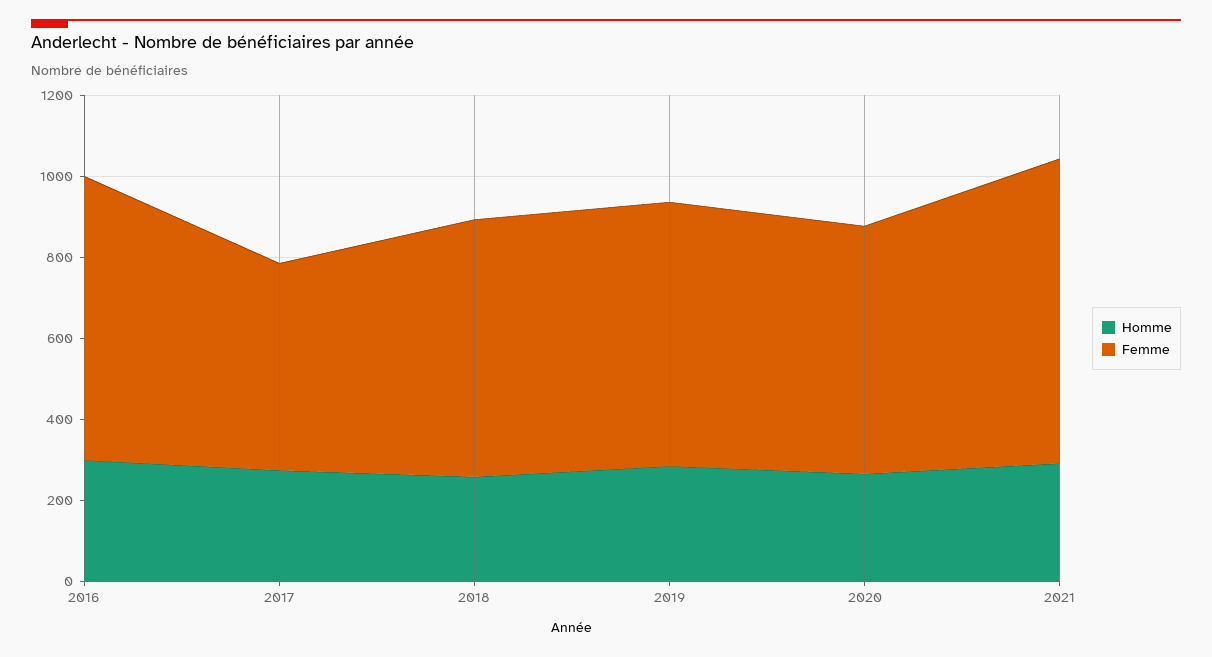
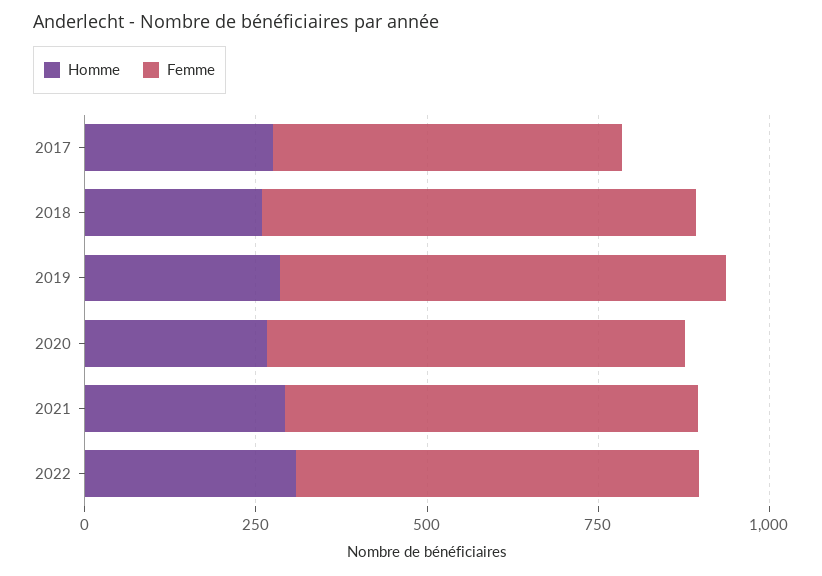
Homme, 2016: 300 -> none
Femme, 2016: 700 -> none
Femme, 2021: 750 -> 600
Homme, 2022: none -> 300
Femme, 2022: none -> 600

